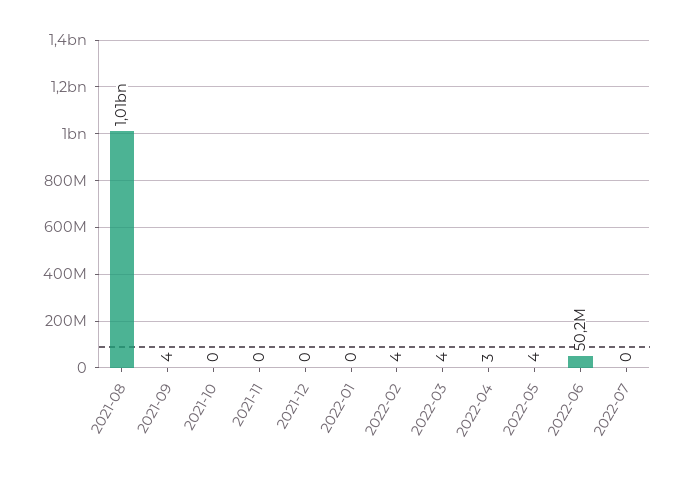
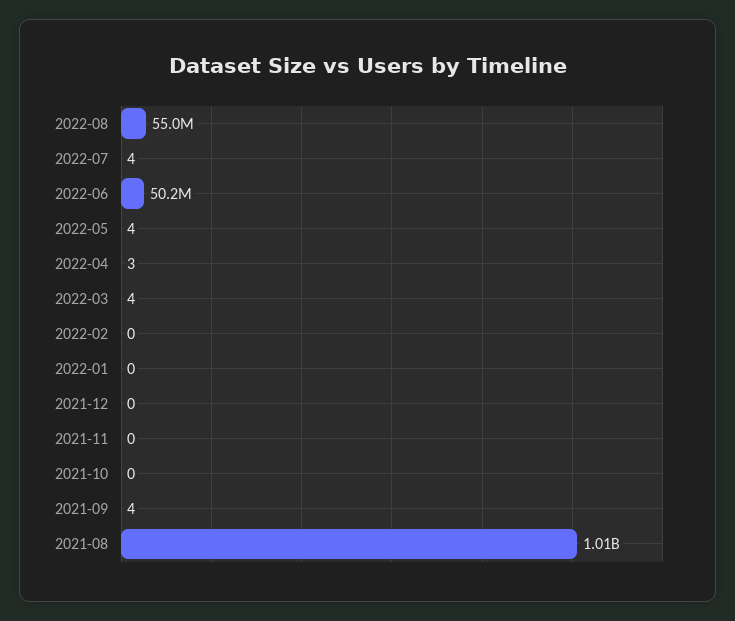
2022-02: 4 -> 0
2022-07: 0 -> 4
2022-08: none -> 55000000

